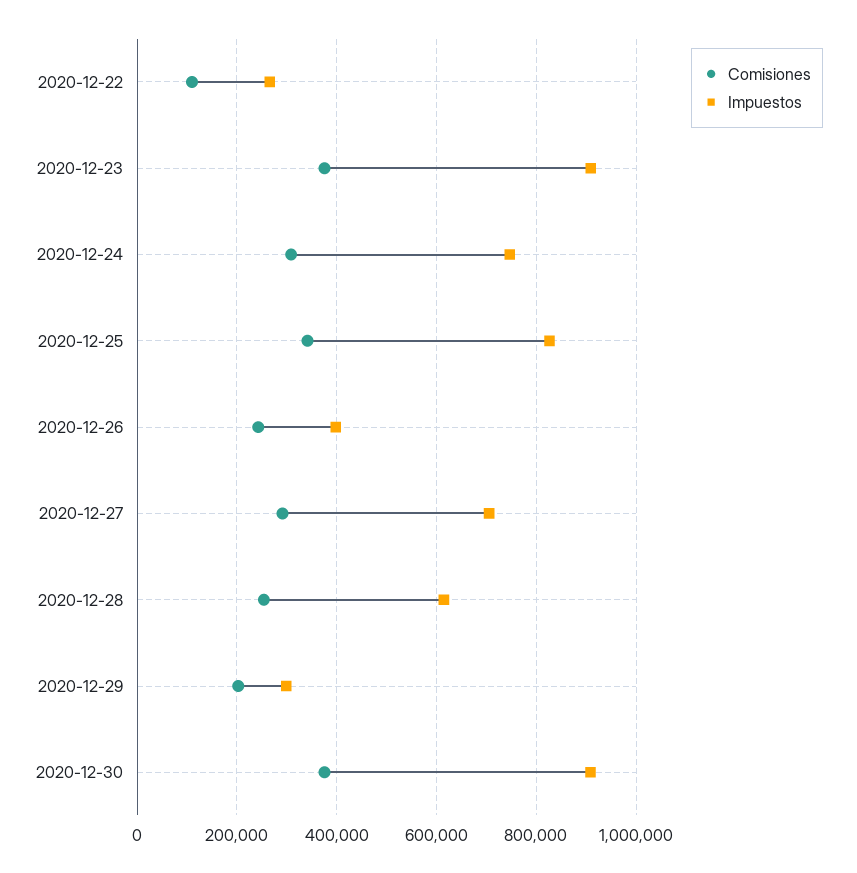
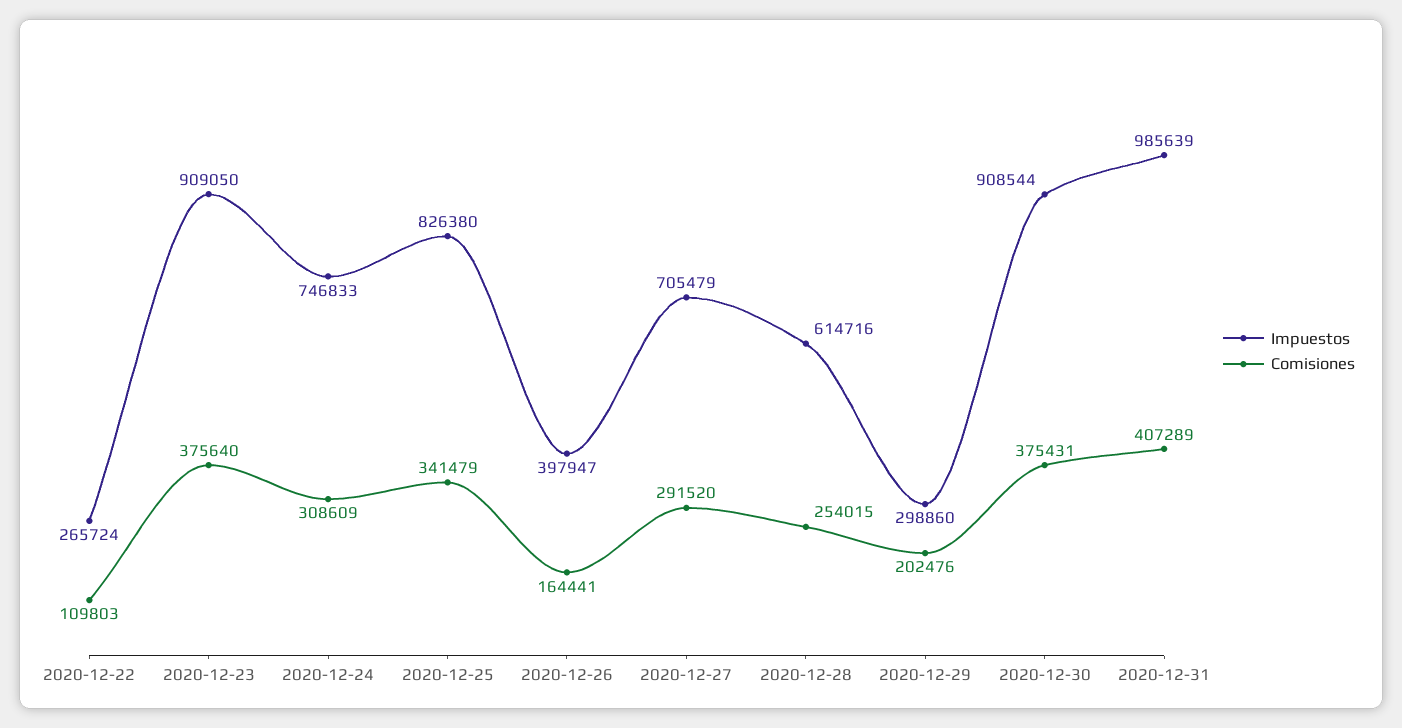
Comisiones, 2020-12-26: 240000 -> 164441
Impuestos, 2020-12-31: none -> 985639
Comisiones, 2020-12-31: none -> 407289

